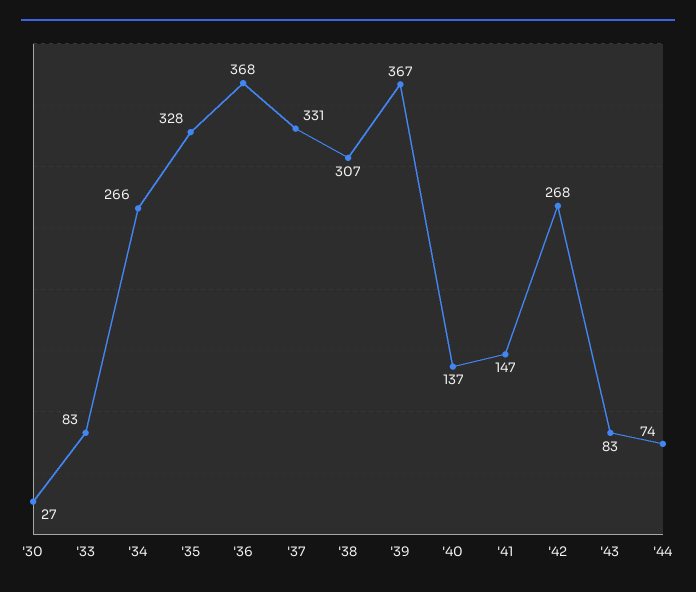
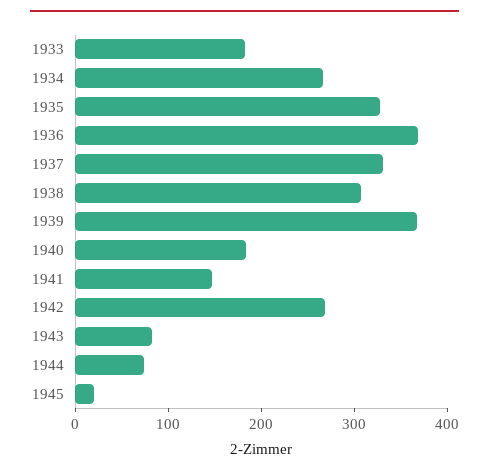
'30: 27 -> none
'33: 83 -> 180
'40: 137 -> 180
1945: none -> 20

